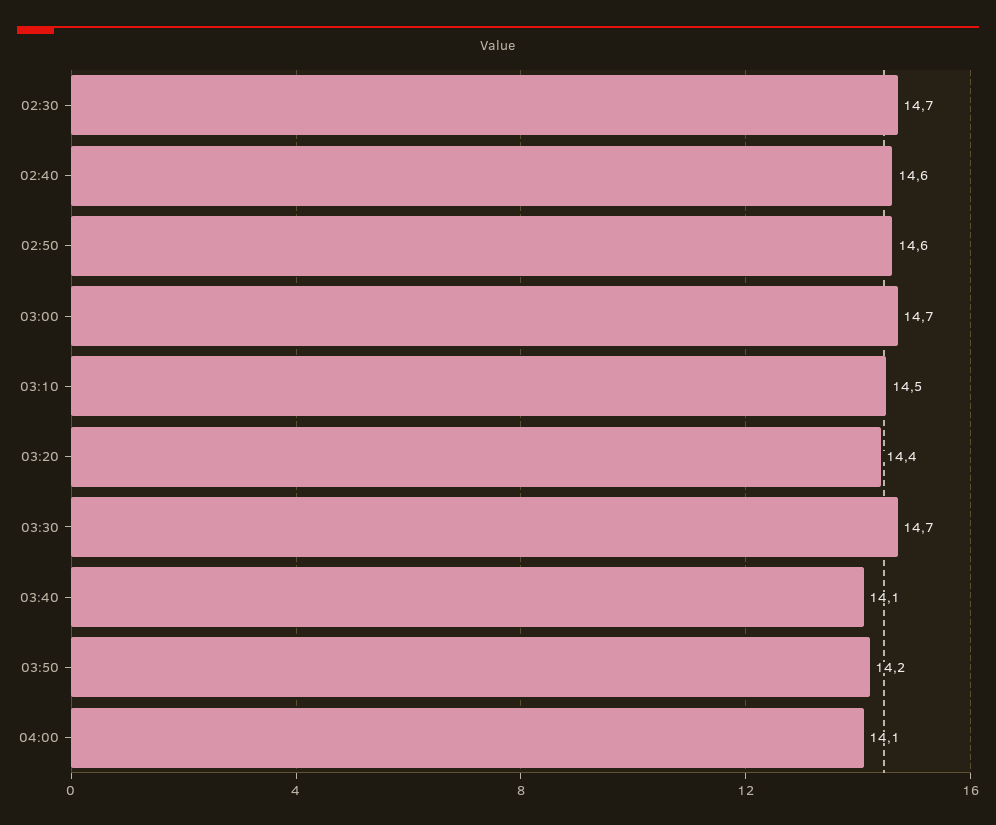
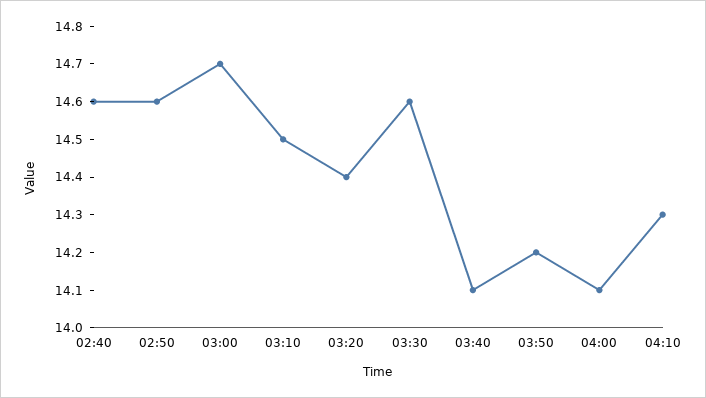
02:30: 14.7 -> none
03:30: 14.7 -> 14.6
04:10: none -> 14.3

